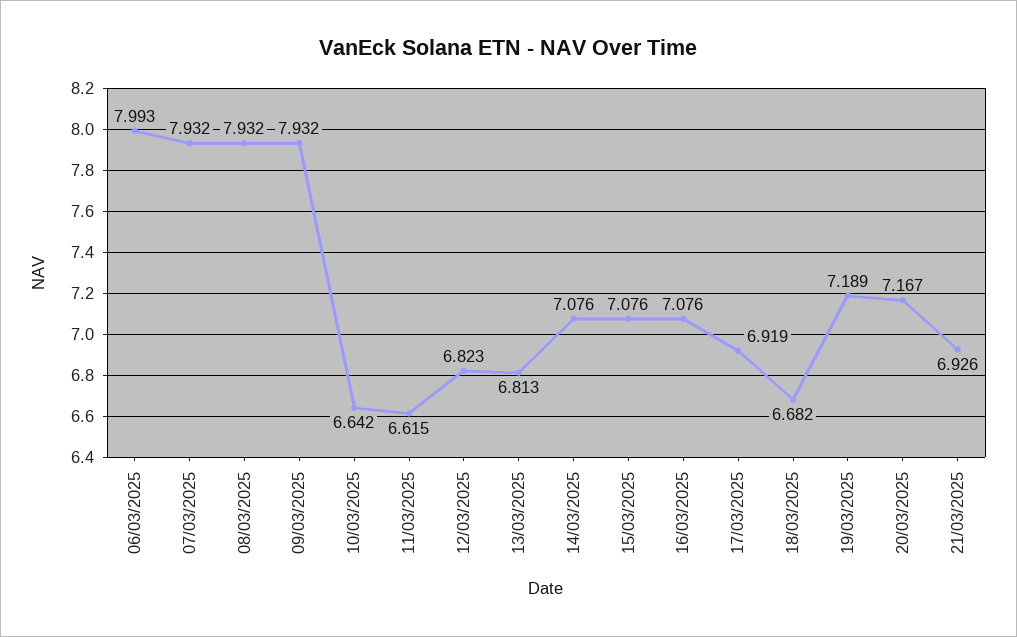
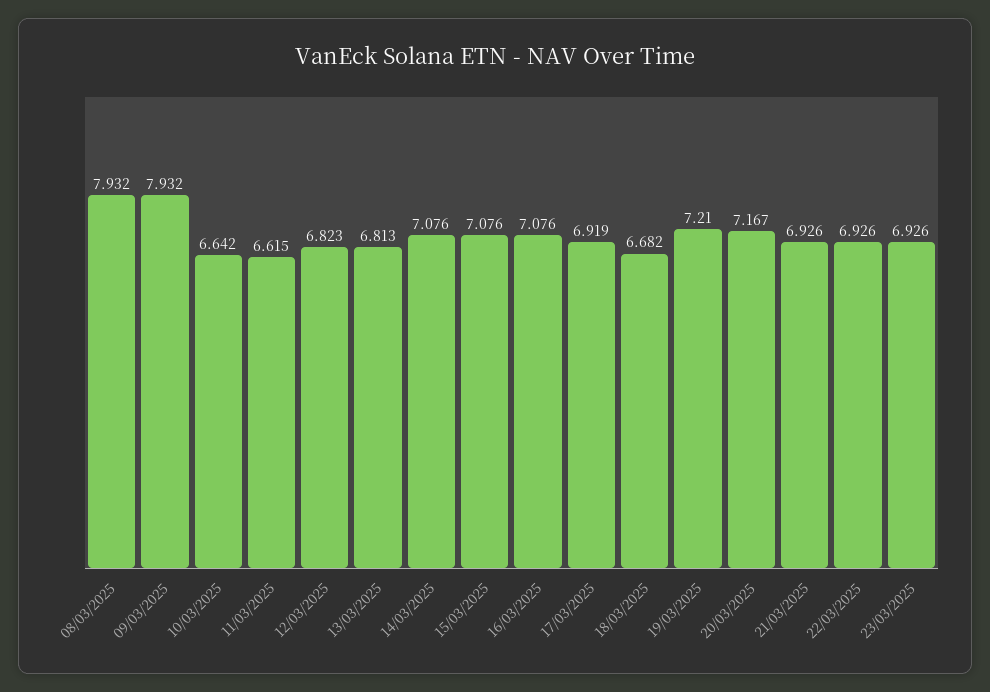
06/03/2025: 7.993 -> none
07/03/2025: 7.932 -> none
19/03/2025: 7.189 -> 7.21
22/03/2025: none -> 6.926
23/03/2025: none -> 6.926

